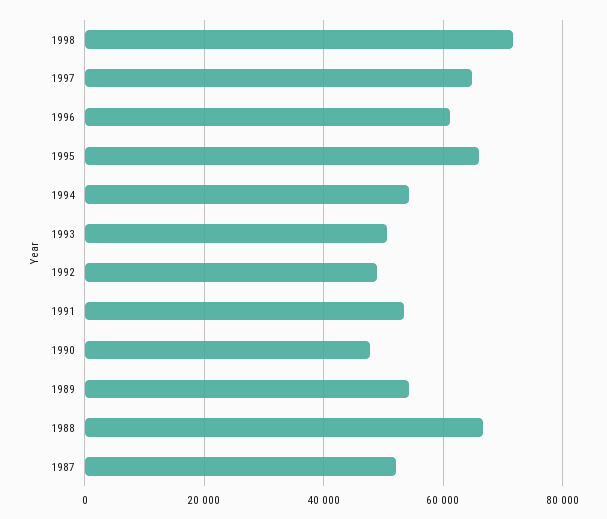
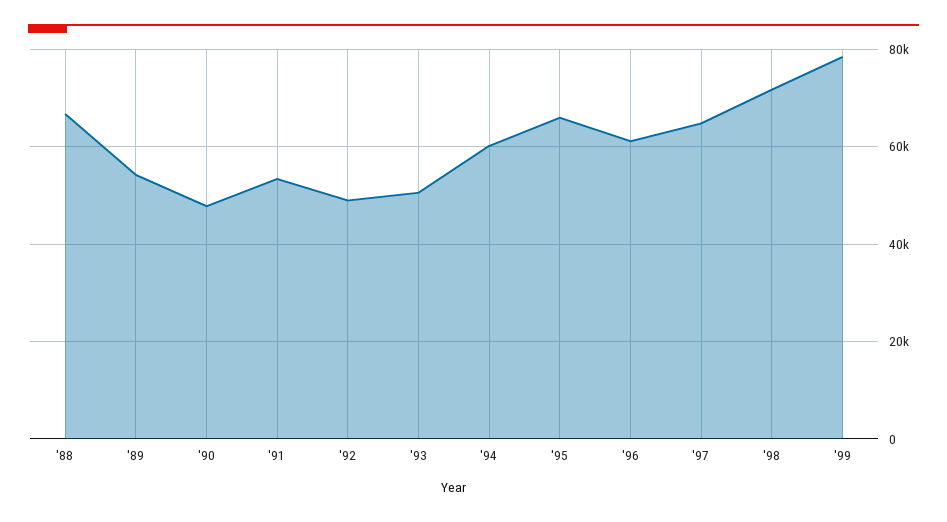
1994: 54000 -> 60000
1987: 52000 -> none
'99: none -> 78000

